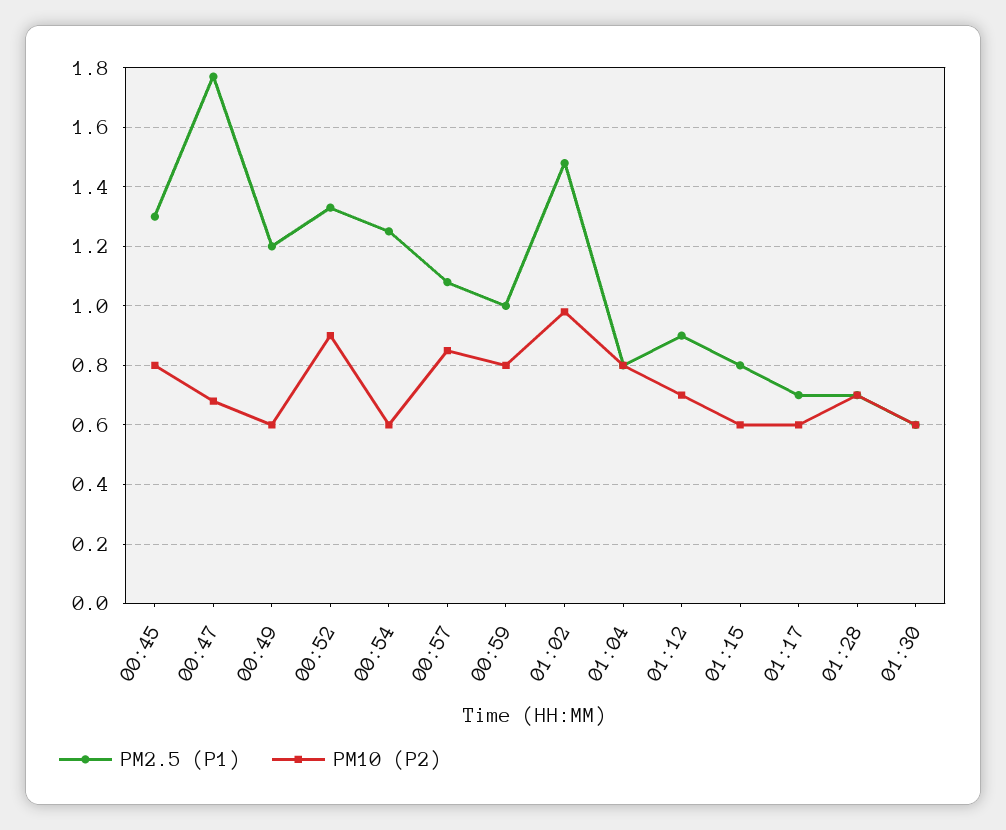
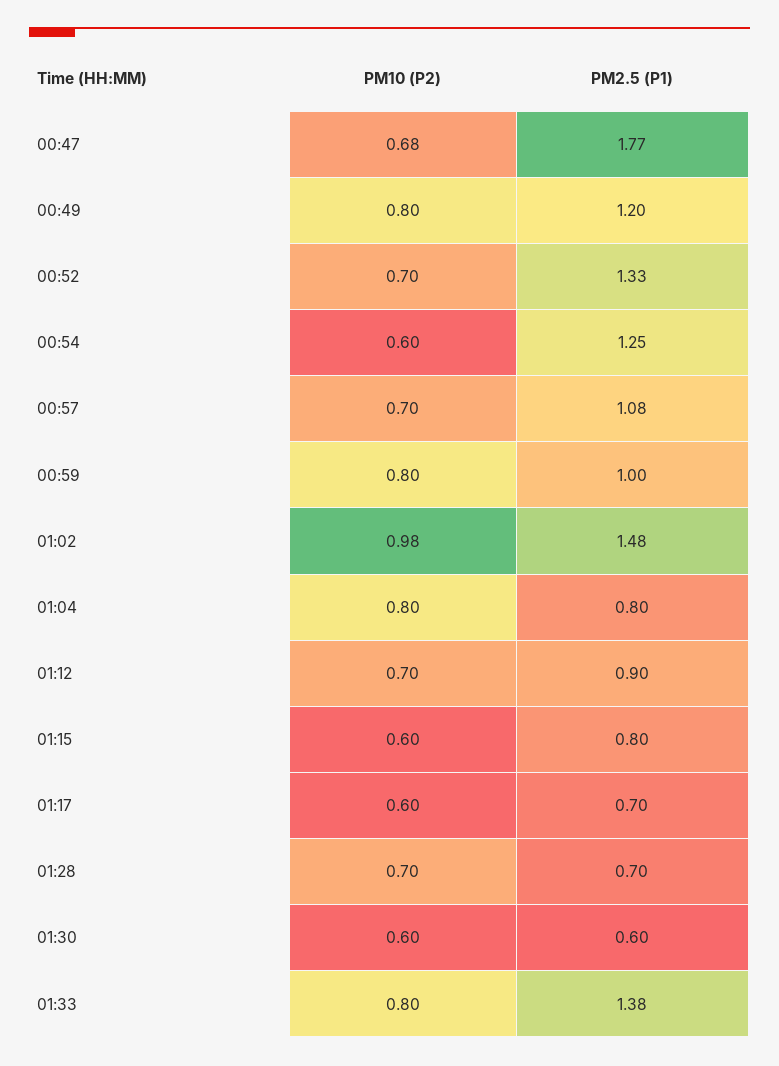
PM2.5 (P1), 00:45: 1.3 -> none
PM10 (P2), 00:45: 0.8 -> none
PM10 (P2), 00:49: 0.6 -> 0.8
PM10 (P2), 00:52: 0.9 -> 0.7
PM10 (P2), 00:57: 0.85 -> 0.7
PM10 (P2), 01:33: none -> 0.8
PM2.5 (P1), 01:33: none -> 1.38

